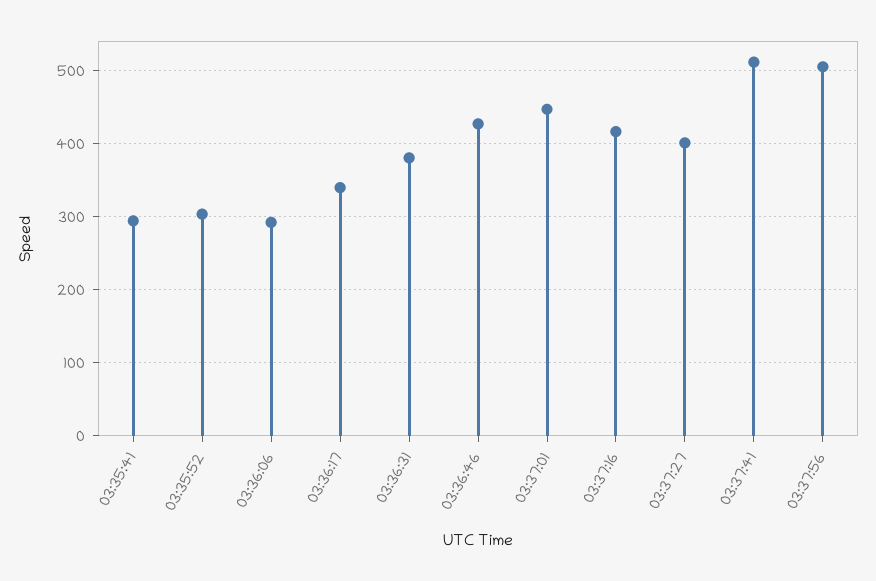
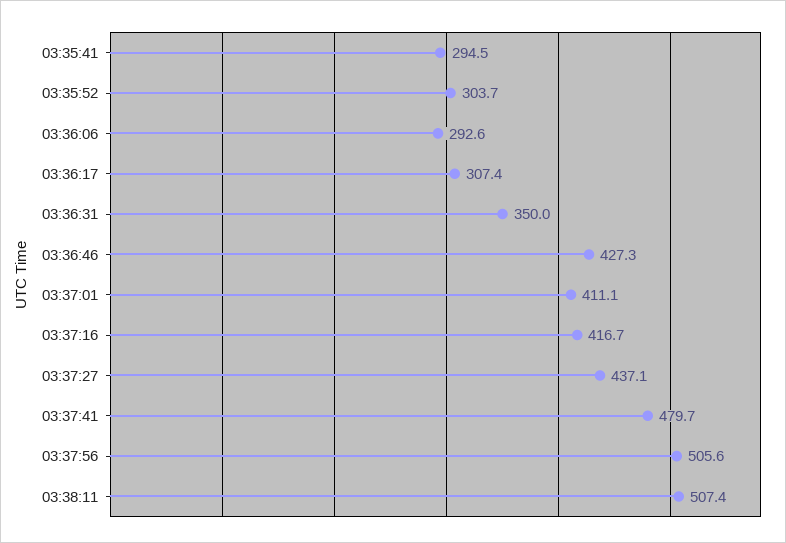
03:36:17: 340 -> 307.4
03:36:31: 380 -> 350
03:37:01: 450 -> 411.1
03:37:27: 400 -> 437.1
03:37:41: 510 -> 479.7
03:38:11: none -> 507.4

